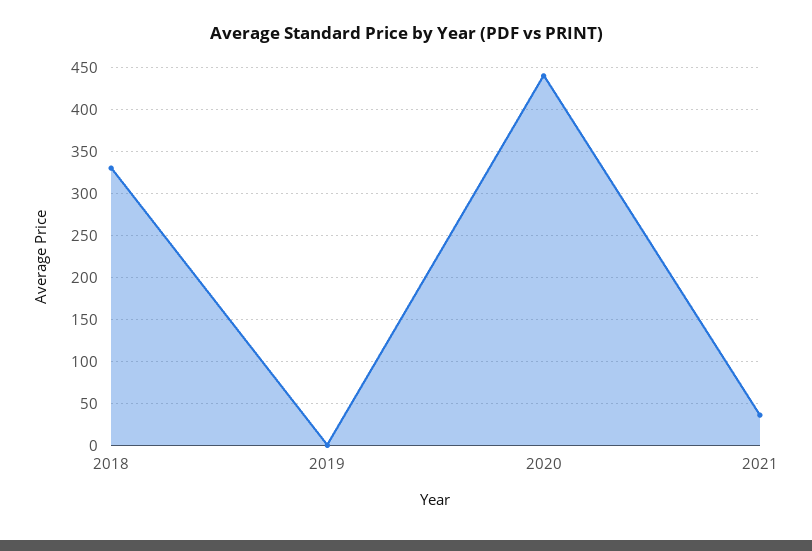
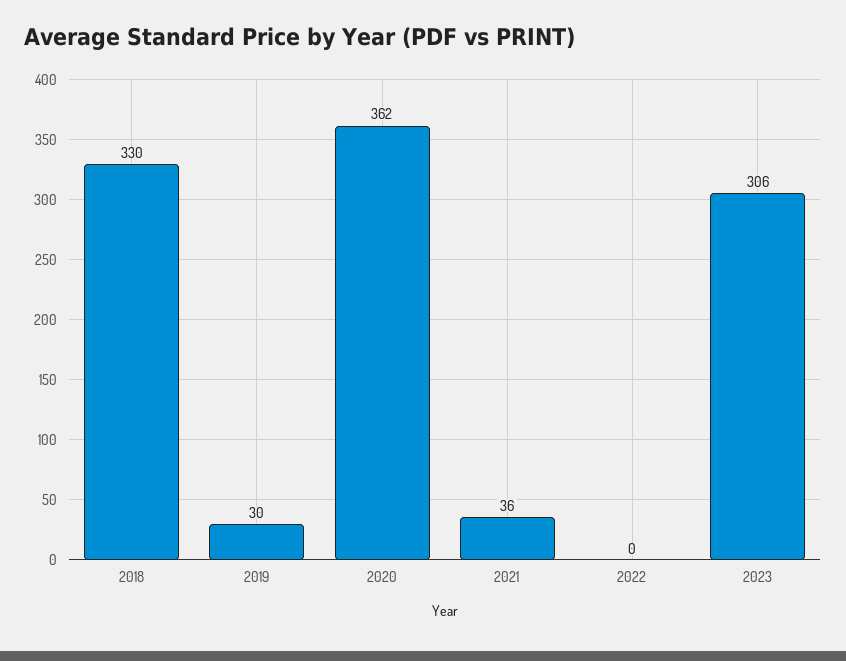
2019: 0 -> 30
2020: 440 -> 362
2022: none -> 0
2023: none -> 306

